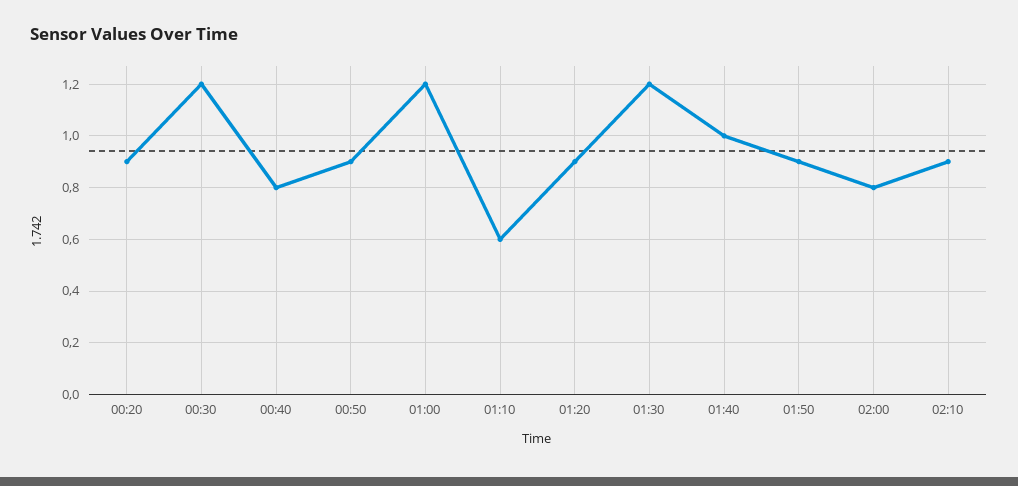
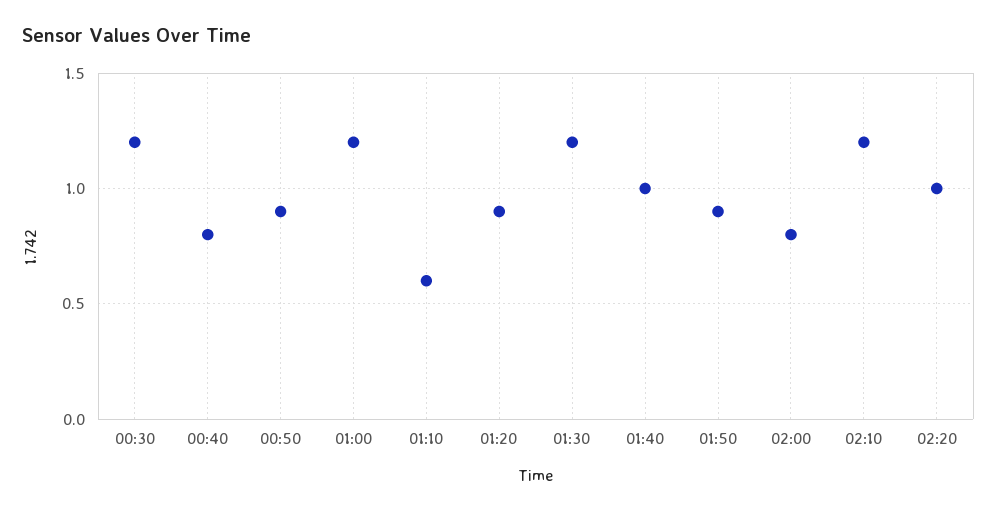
00:20: 0.9 -> none
02:10: 0.9 -> 1.2
02:20: none -> 1

